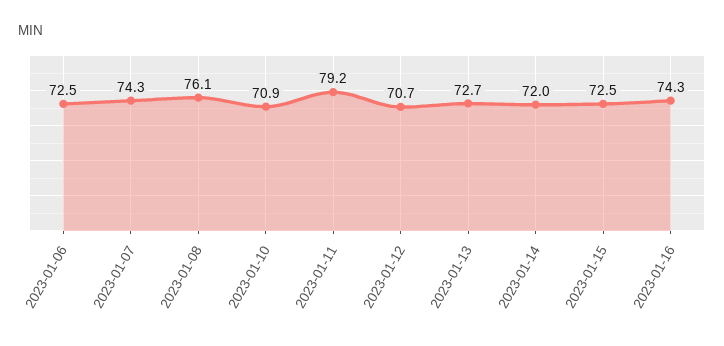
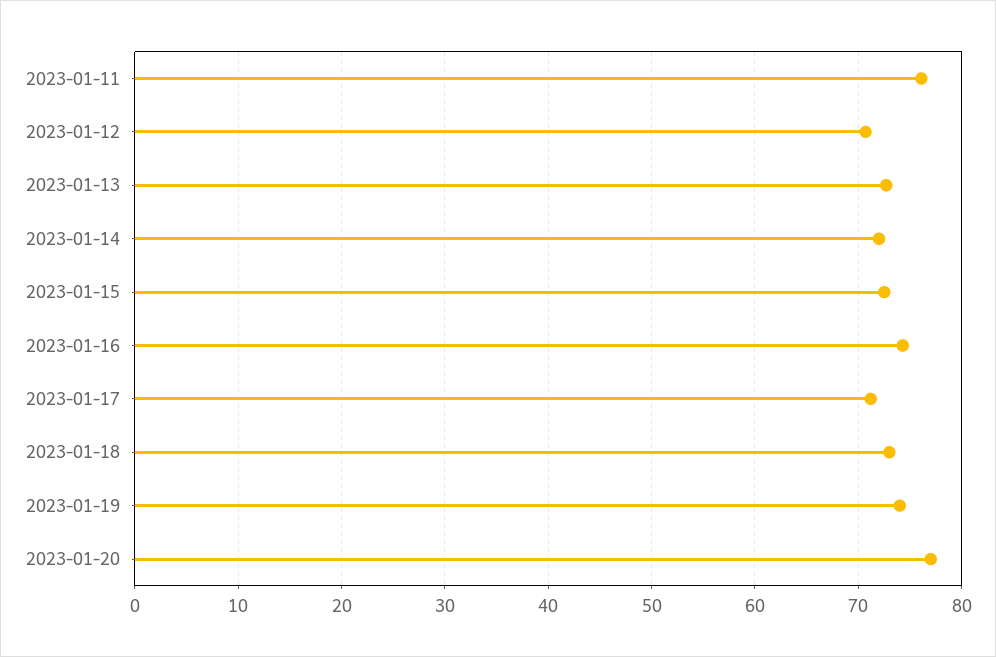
2023-01-06: 72.5 -> none
2023-01-07: 74.3 -> none
2023-01-08: 76.1 -> none
2023-01-10: 70.9 -> none
2023-01-11: 79.2 -> 76
2023-01-17: none -> 71
2023-01-18: none -> 73
2023-01-19: none -> 74
2023-01-20: none -> 77

